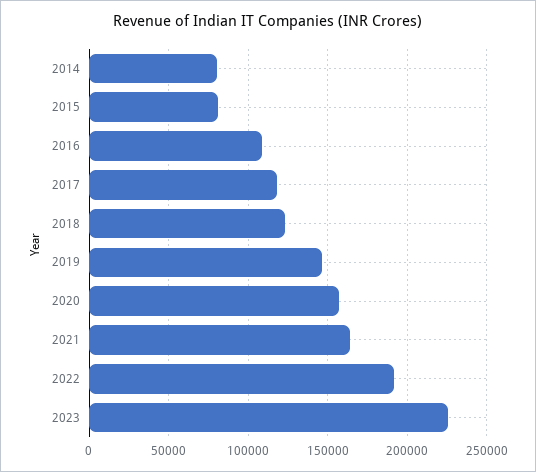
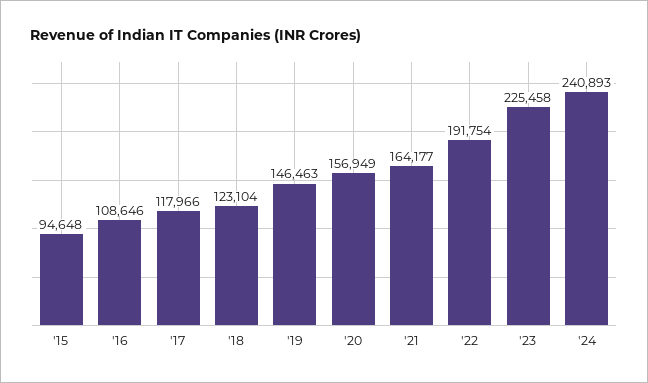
2014: 80000 -> none
2015: 80000 -> 94648
'24: none -> 240893

